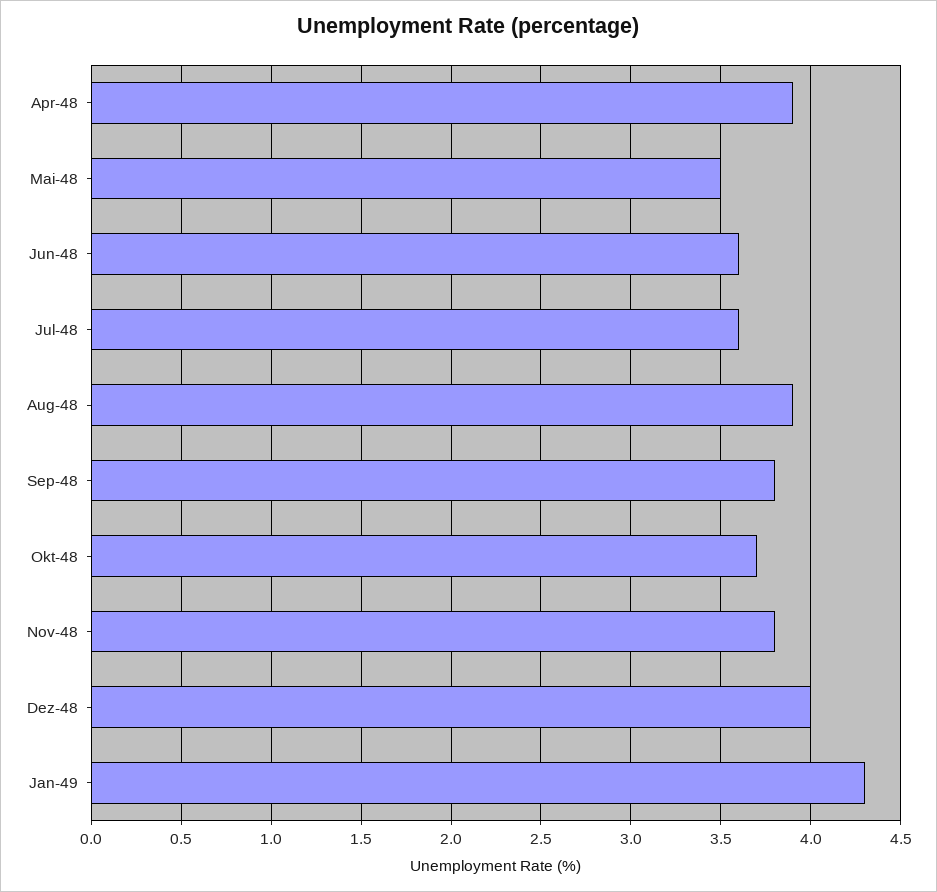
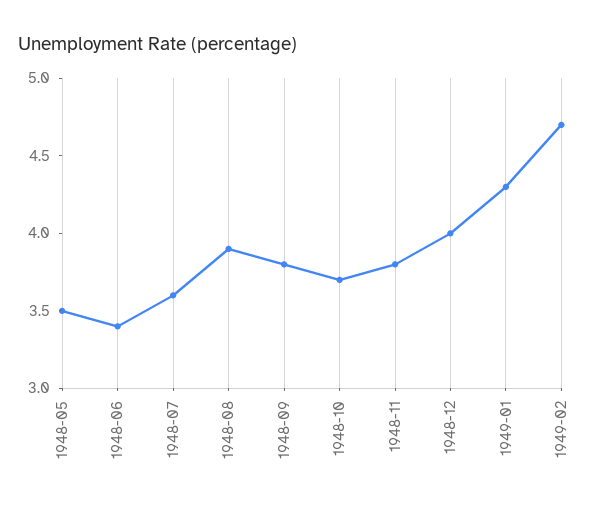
Apr-48: 3.9 -> none
Jun-48: 3.6 -> 3.4
1949-02: none -> 4.7

